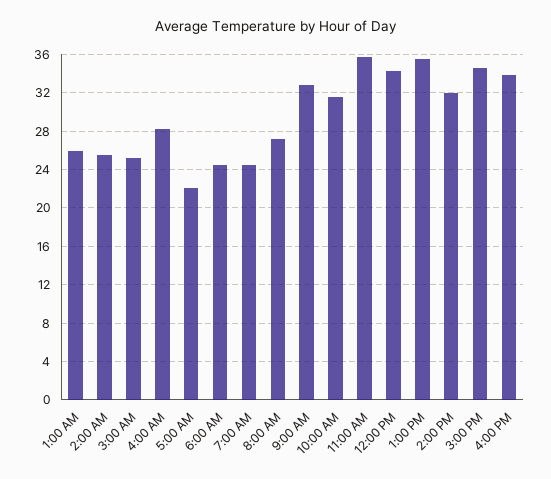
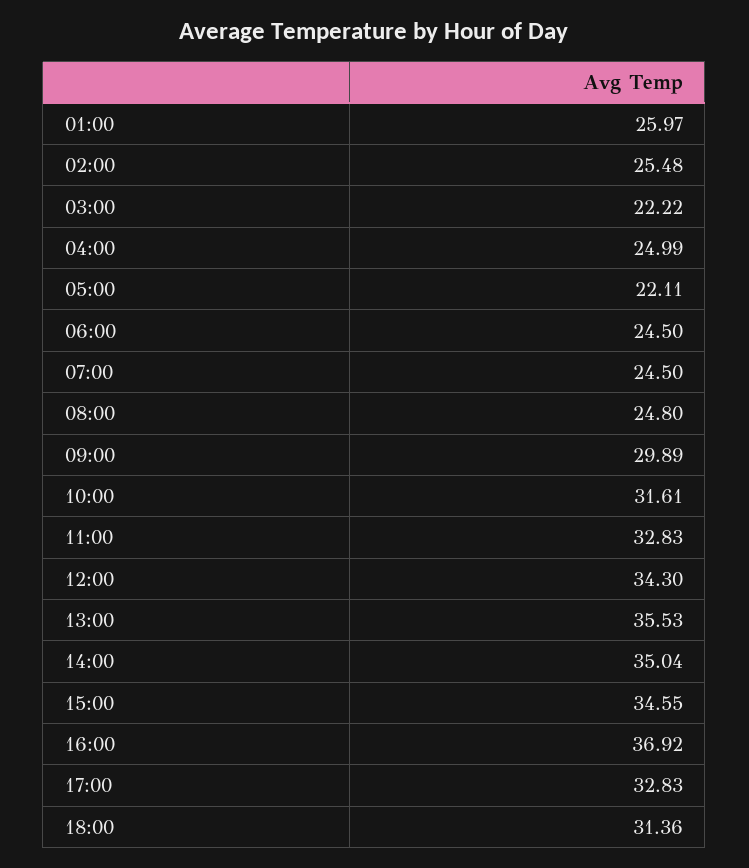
3:00 AM: 25 -> 22.22
4:00 AM: 28 -> 24.99
8:00 AM: 27 -> 24.8
9:00 AM: 33 -> 29.89
11:00 AM: 36 -> 32.83
2:00 PM: 32 -> 35.04
4:00 PM: 34 -> 36.92
17:00: none -> 32.83
18:00: none -> 31.36

